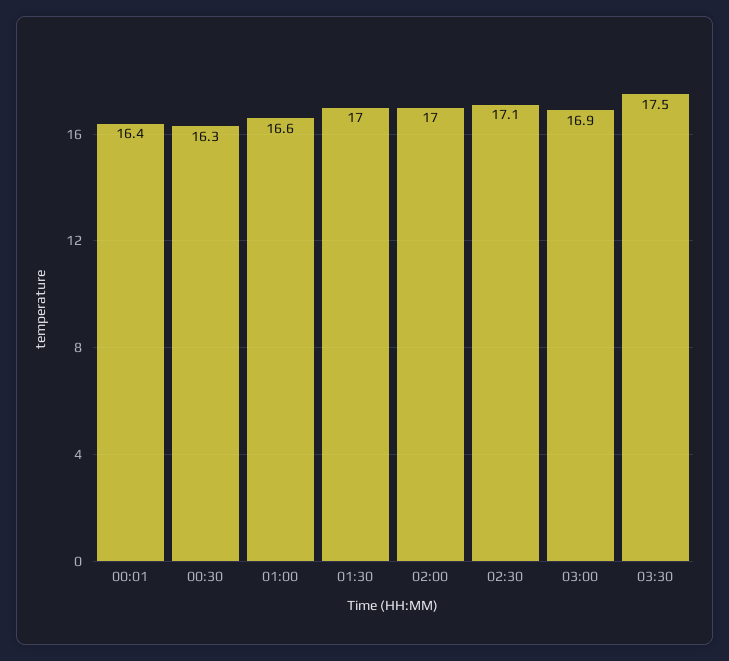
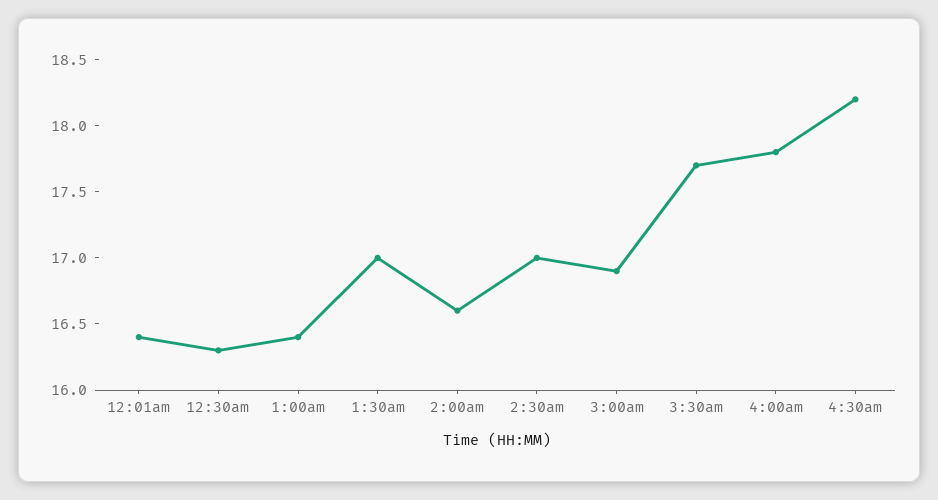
01:00: 16.6 -> 16.4
02:00: 17 -> 16.6
02:30: 17.1 -> 17
03:30: 17.5 -> 17.7
4:00am: none -> 17.8
4:30am: none -> 18.2

